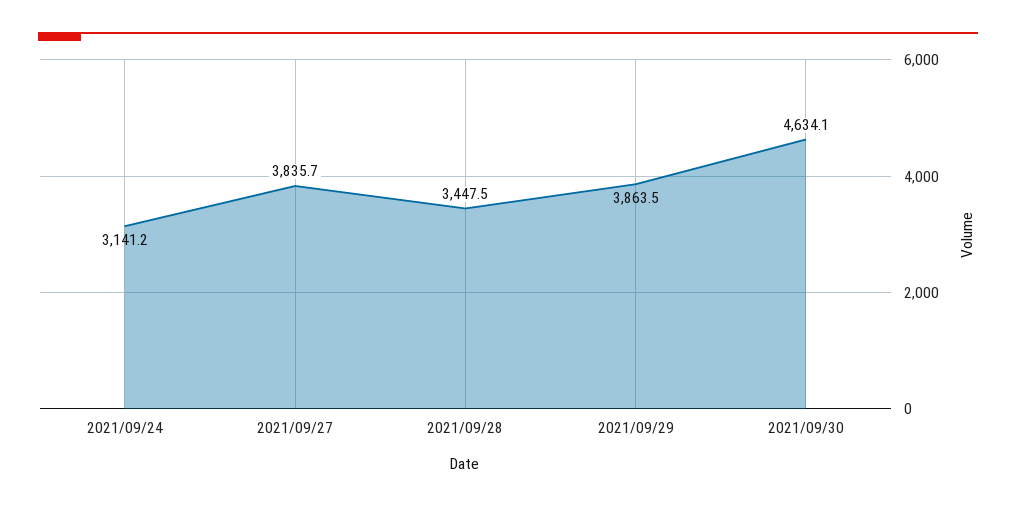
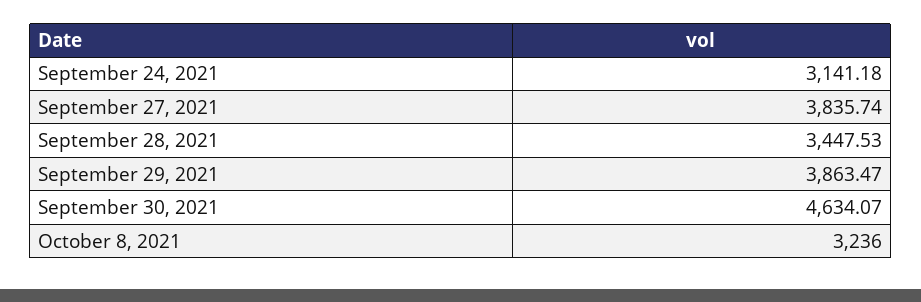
October 8, 2021: none -> 3236

